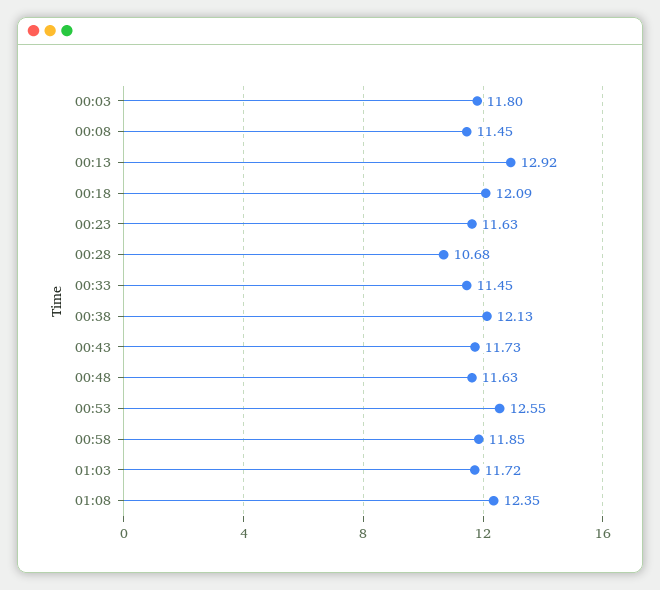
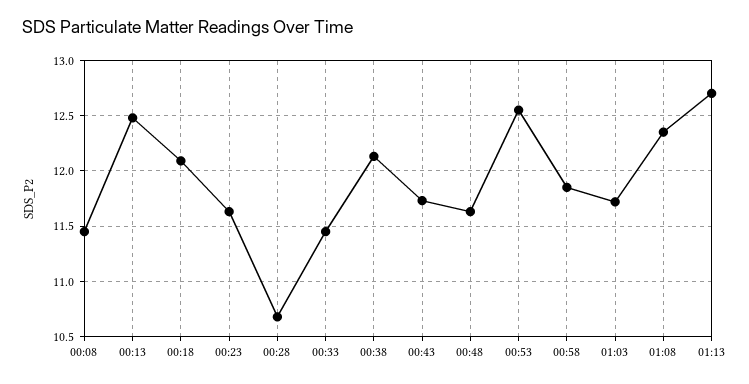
00:03: 11.8 -> none
00:13: 12.92 -> 12.5
01:13: none -> 12.7

